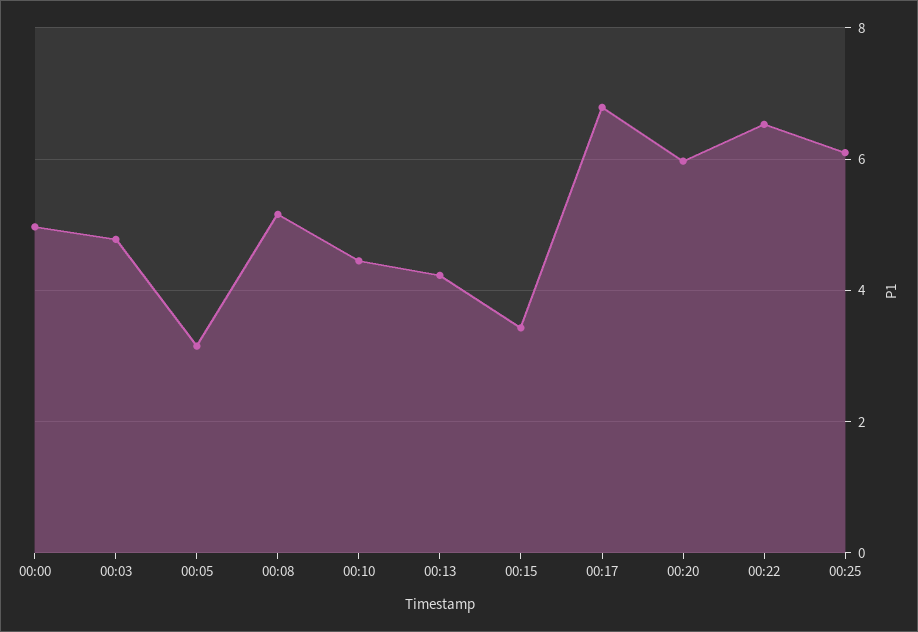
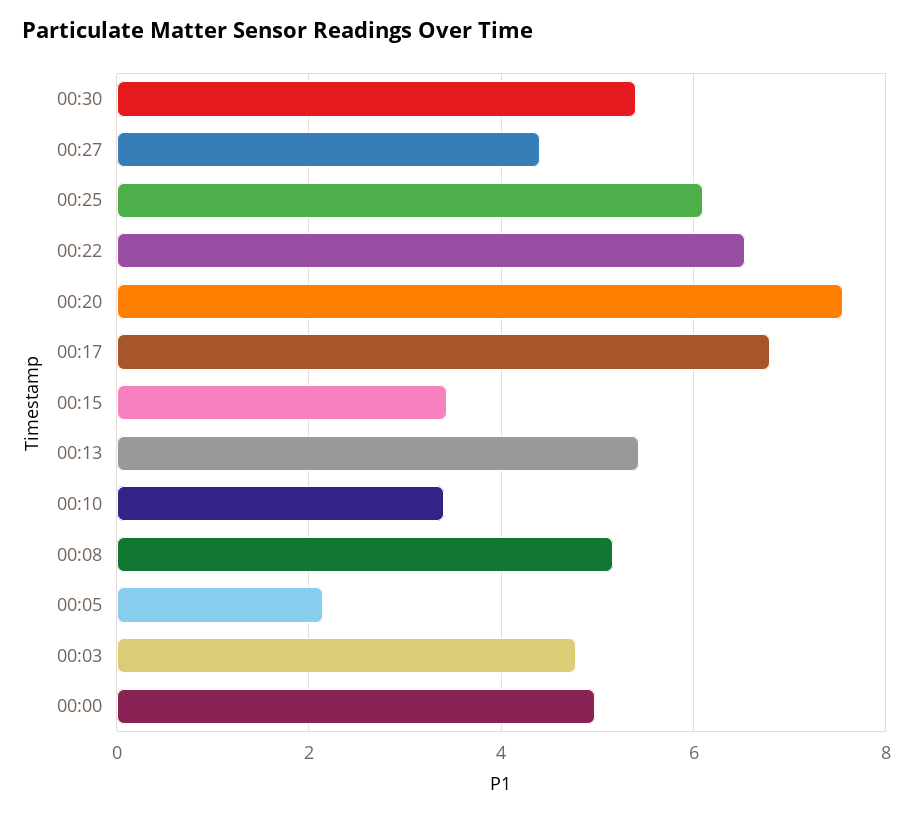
00:05: 3.2 -> 2.2
00:10: 4.4 -> 3.4
00:13: 4.2 -> 5.4
00:20: 6 -> 7.6
00:30: none -> 5.4
00:27: none -> 4.4

